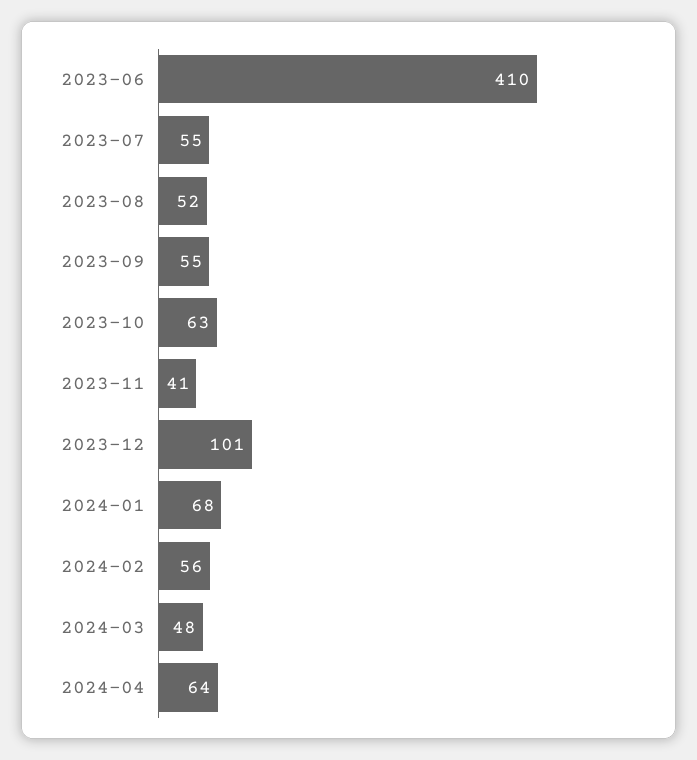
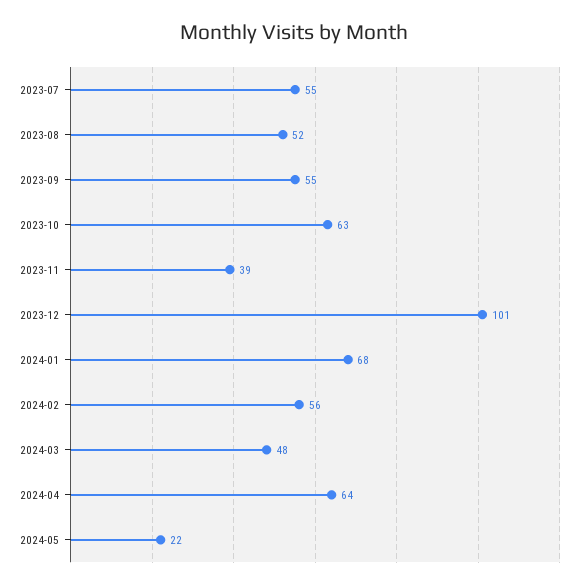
2023-06: 410 -> none
2023-11: 41 -> 39
2024-05: none -> 22

